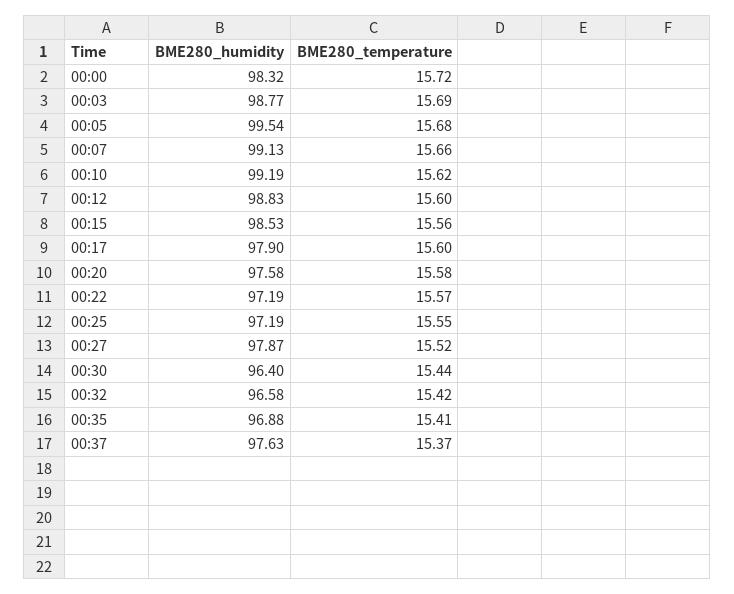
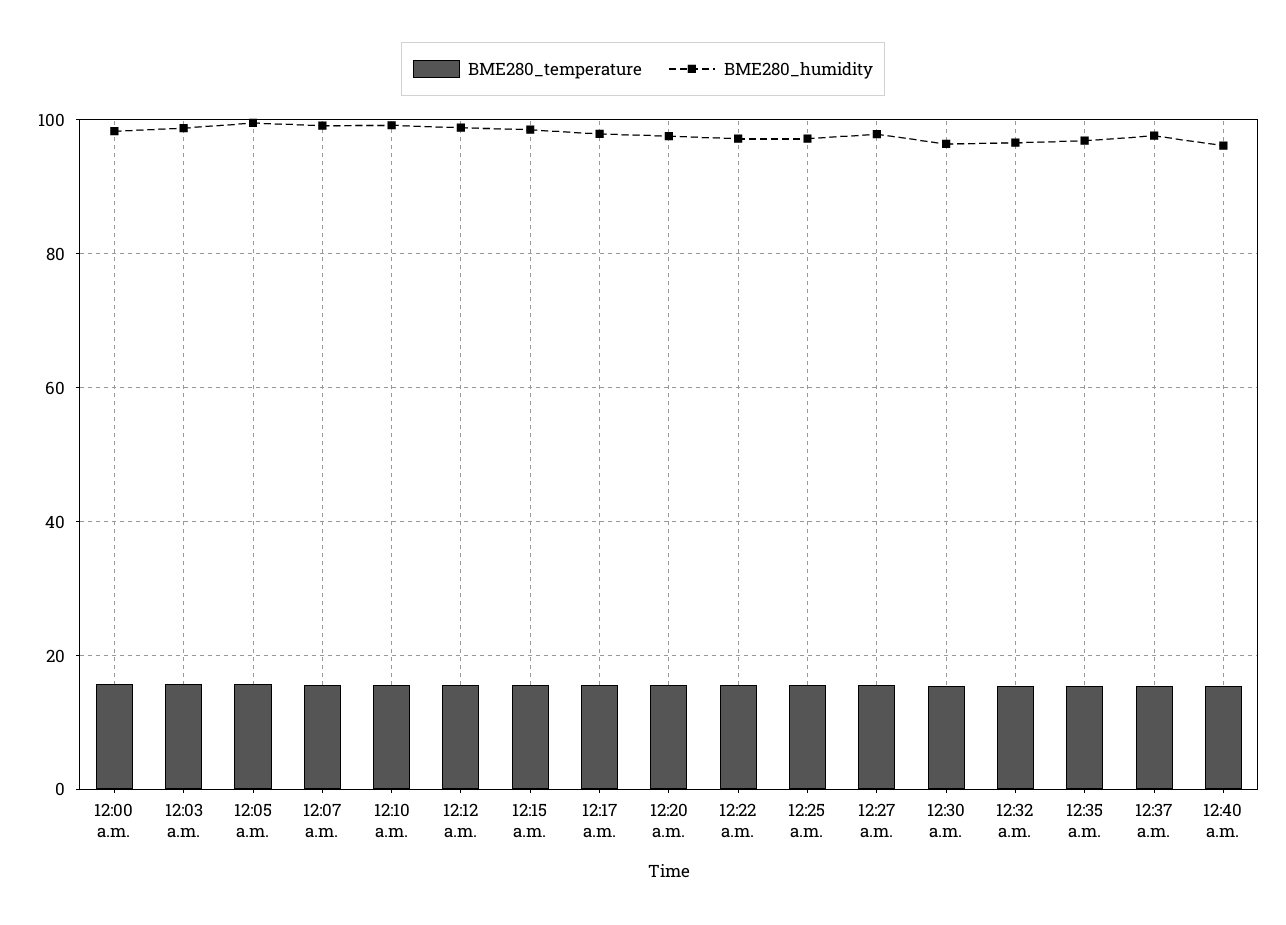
BME280_temperature, 12:40 a.m.: none -> 16
BME280_humidity, 12:40 a.m.: none -> 96

